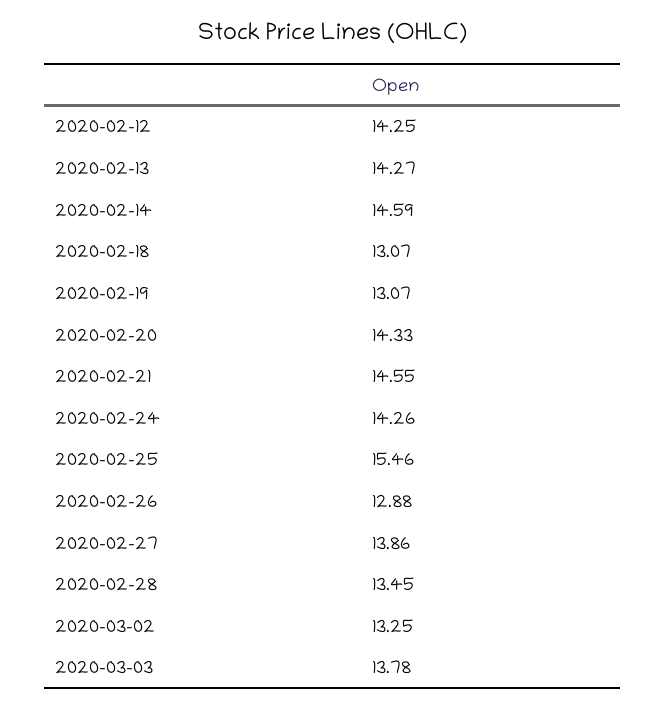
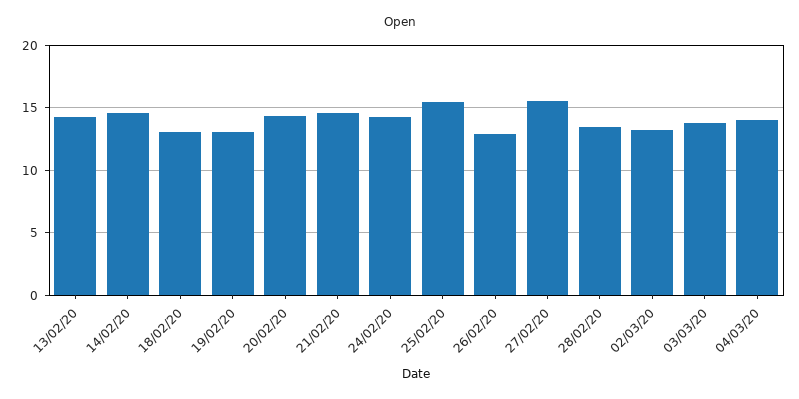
2020-02-12: 14.25 -> none
2020-02-27: 13.86 -> 15.5
04/03/20: none -> 14

